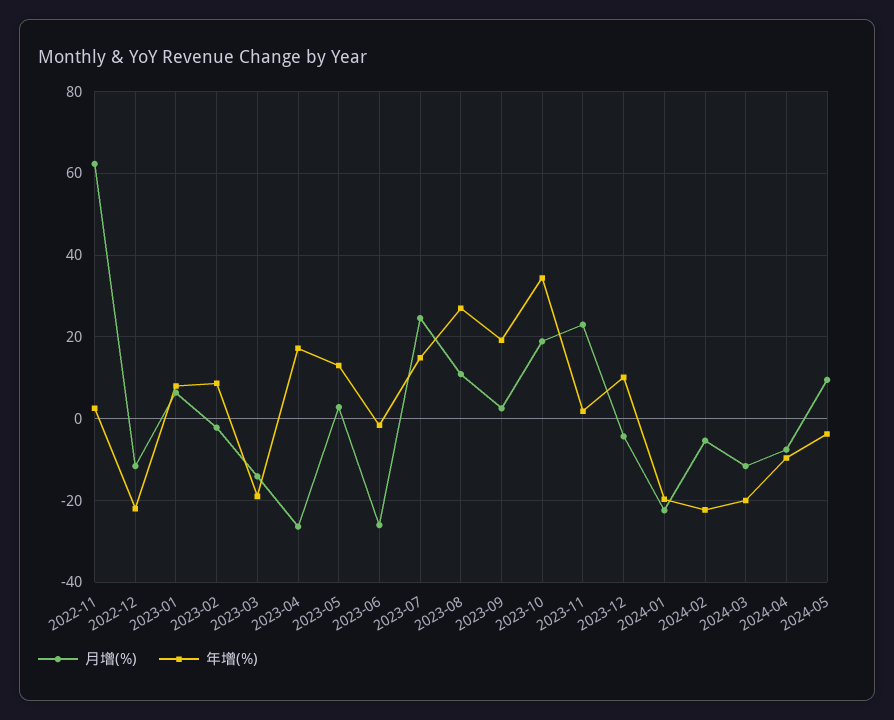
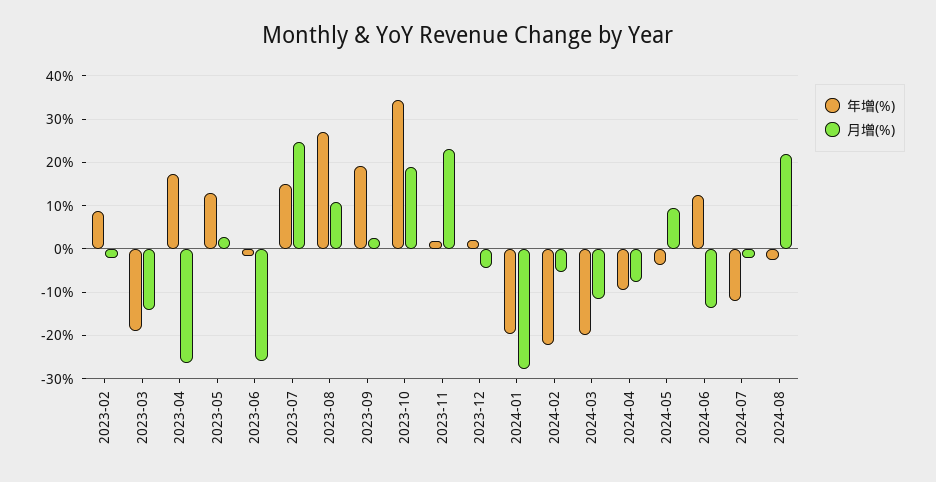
月增(%), 2022-11: 62 -> none
年增(%), 2022-11: 2 -> none
月增(%), 2022-12: -12 -> none
年增(%), 2022-12: -22 -> none
月增(%), 2023-01: 6 -> none
年增(%), 2023-01: 8 -> none
年增(%), 2023-12: 10 -> 2
月增(%), 2024-01: -22 -> -28
年增(%), 2024-06: none -> 12
月增(%), 2024-06: none -> -14
年增(%), 2024-07: none -> -12
月增(%), 2024-07: none -> -2
年增(%), 2024-08: none -> -2
月增(%), 2024-08: none -> 22

